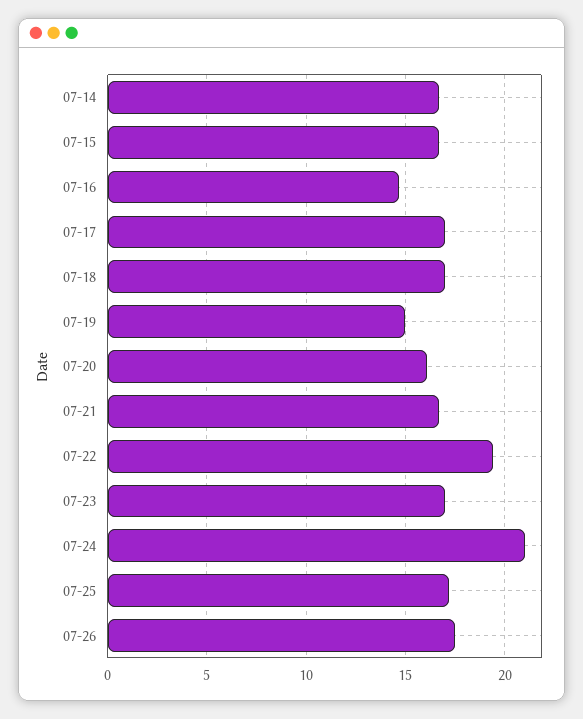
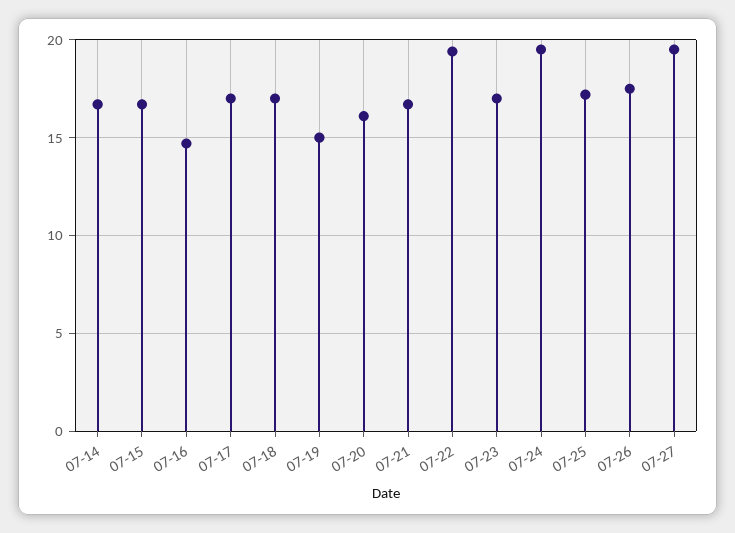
07-24: 21 -> 19.5
07-27: none -> 19.5

